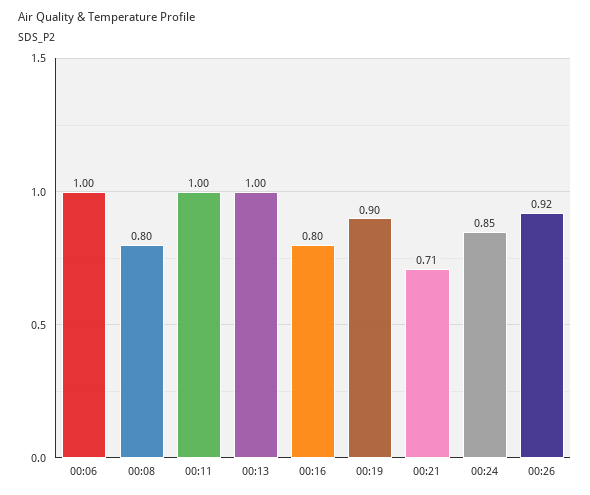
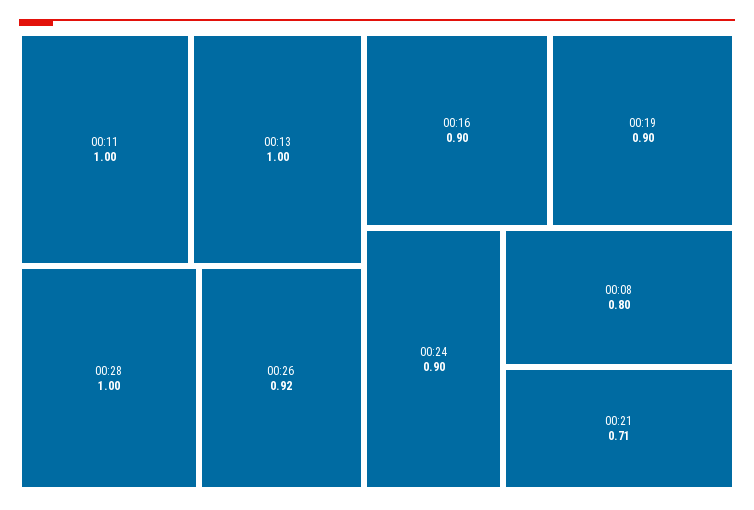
00:06: 1 -> none
00:16: 0.8 -> 0.9
00:24: 0.85 -> 0.9
00:28: none -> 1

